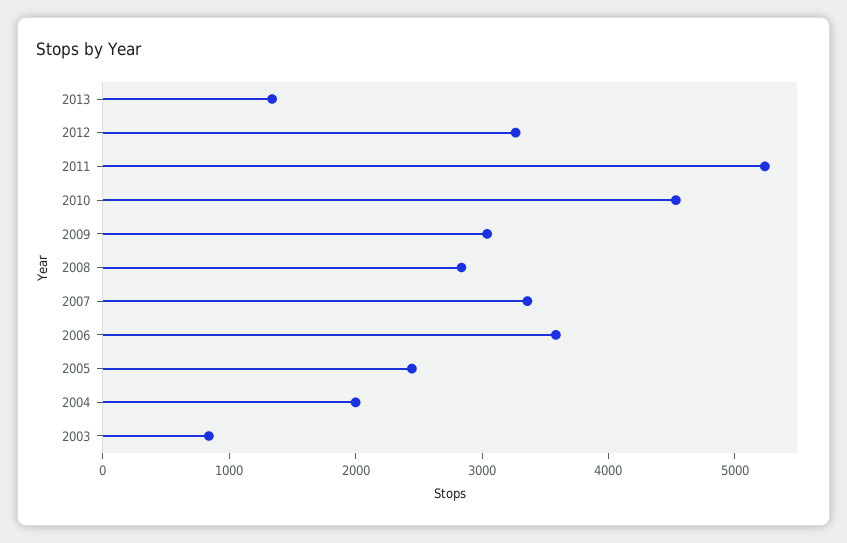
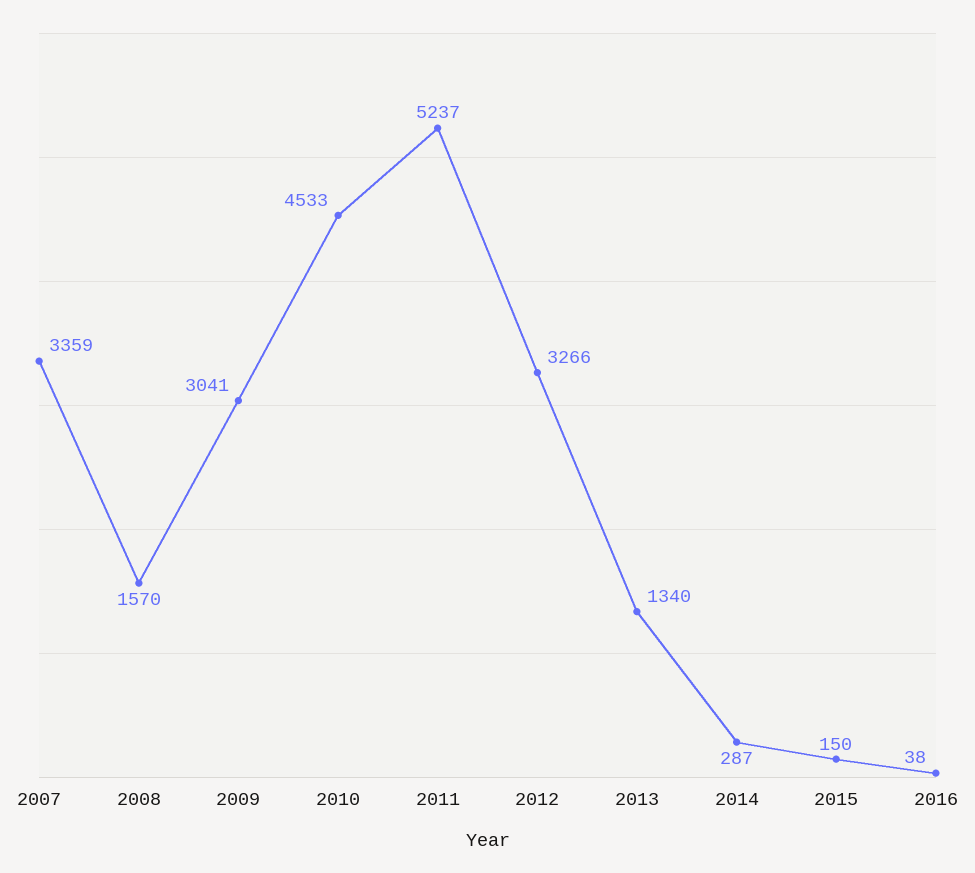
2008: 2800 -> 1570
2006: 3600 -> none
2005: 2400 -> none
2004: 2000 -> none
2003: 800 -> none
2014: none -> 287
2015: none -> 150
2016: none -> 38

